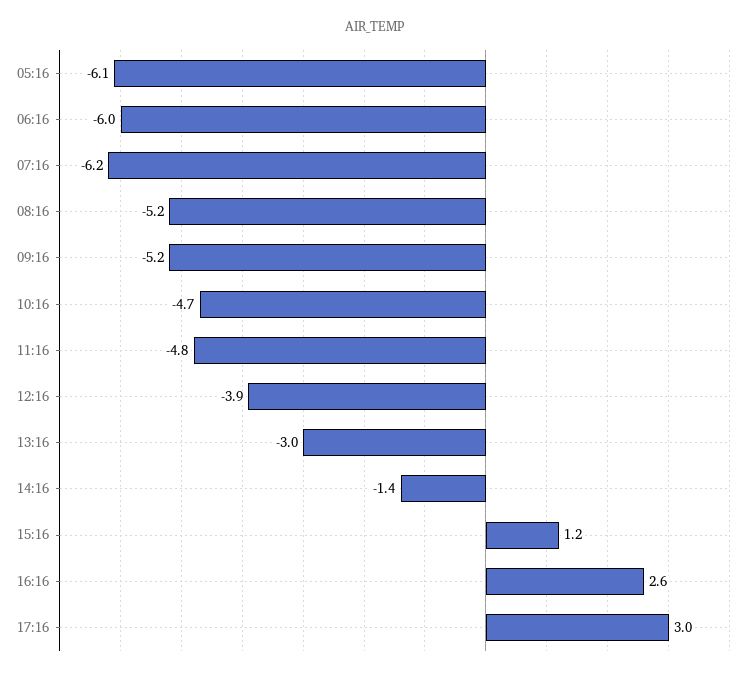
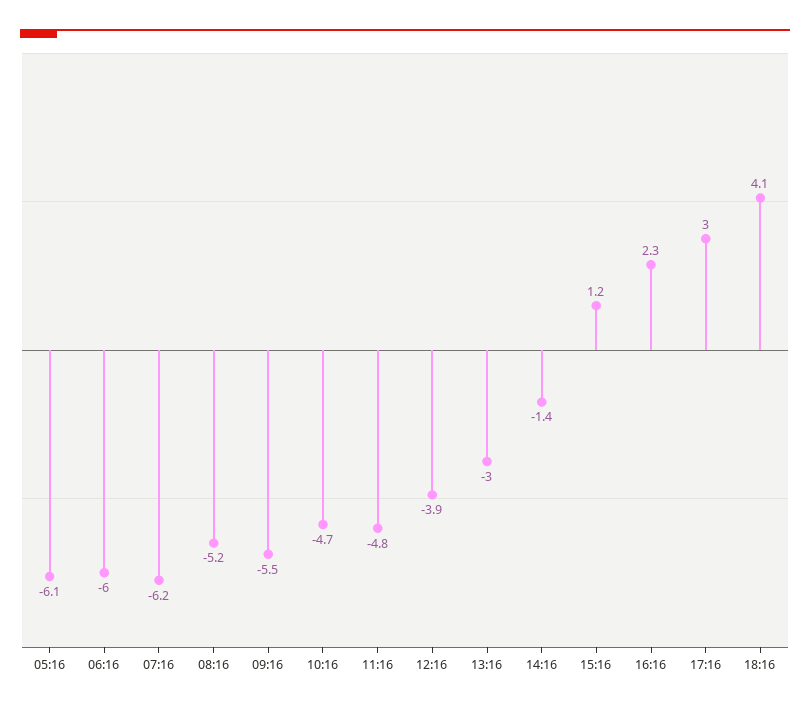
09:16: -5.2 -> -5.5
16:16: 2.6 -> 2.3
18:16: none -> 4.1

